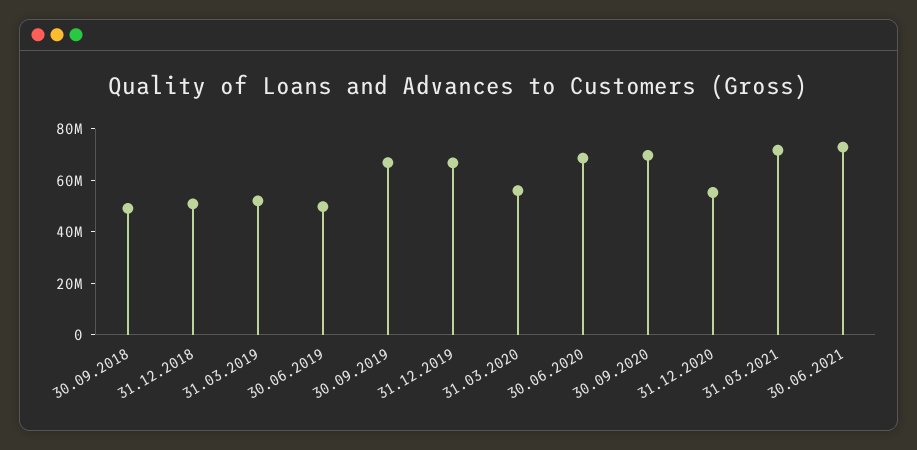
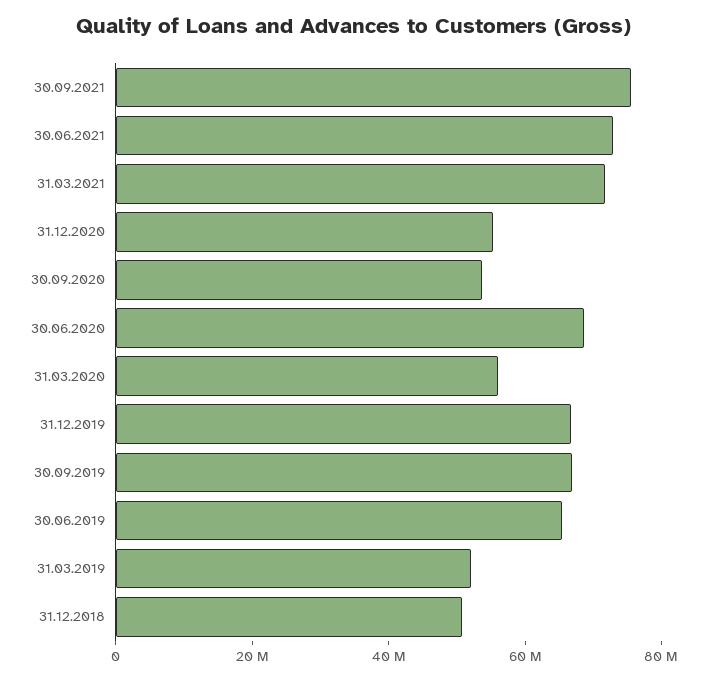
30.09.2018: 50000000 -> none
30.06.2019: 50000000 -> 65000000
30.09.2020: 70000000 -> 55000000
30.09.2021: none -> 75000000

